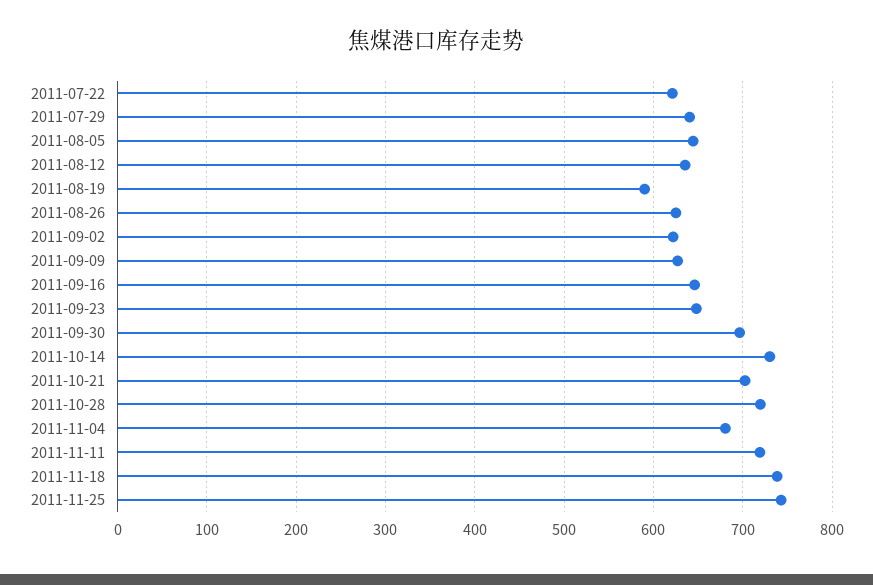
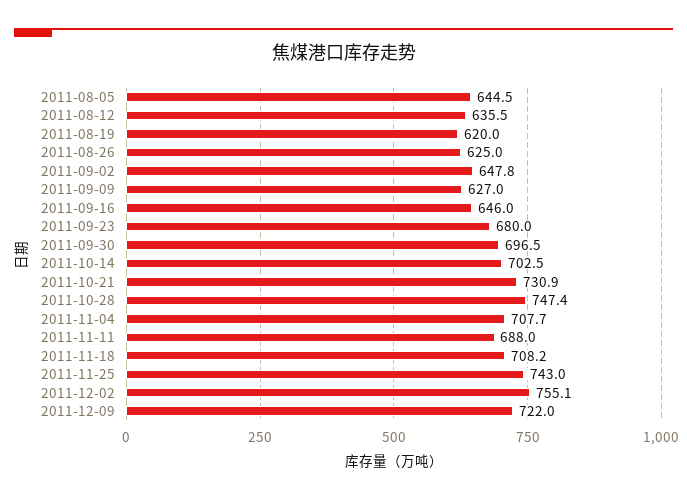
2011-07-22: 620 -> none
2011-07-29: 640 -> none
2011-08-19: 590 -> 620
2011-09-02: 620 -> 647.8
2011-09-23: 650 -> 680
2011-10-14: 730 -> 702.5
2011-10-21: 700 -> 730.9
2011-10-28: 720 -> 747.4
2011-11-04: 680 -> 707.7
2011-11-11: 720 -> 688
2011-11-18: 740 -> 708.2
2011-12-02: none -> 755.1
2011-12-09: none -> 722

